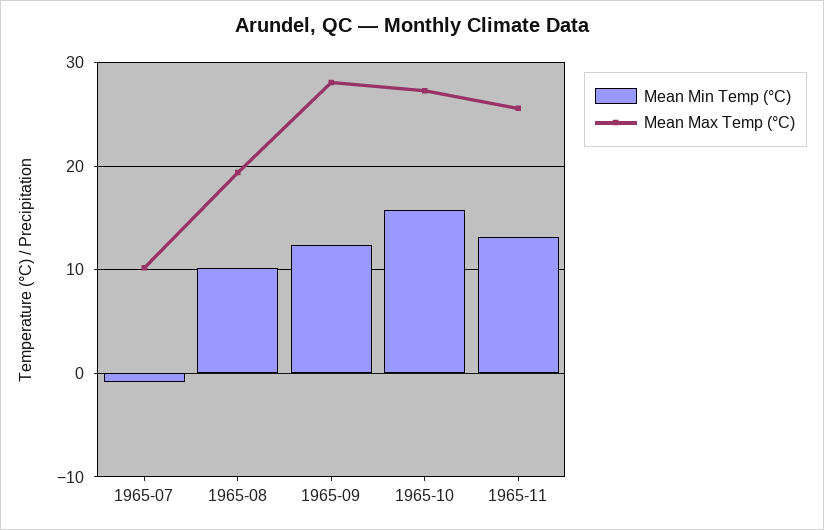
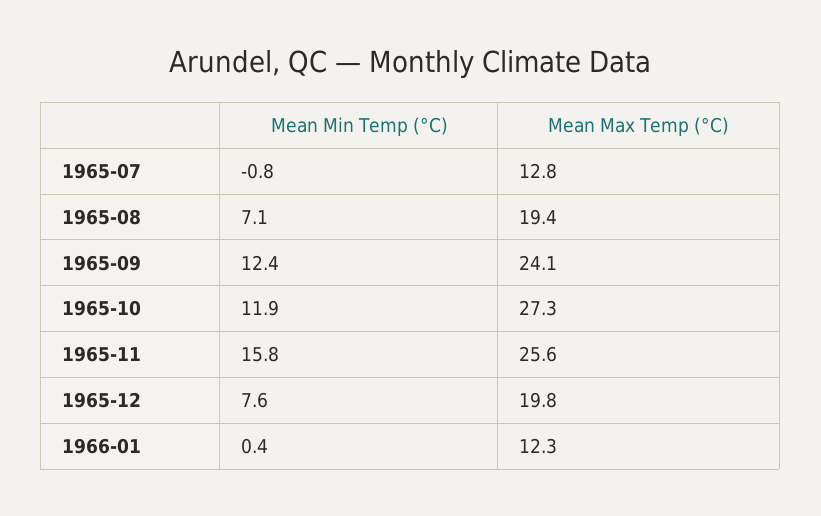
Mean Max Temp (°C), 1965-07: 10 -> 12.8
Mean Min Temp (°C), 1965-08: 10 -> 7.1
Mean Max Temp (°C), 1965-09: 28 -> 24.1
Mean Min Temp (°C), 1965-10: 16 -> 11.9
Mean Min Temp (°C), 1965-11: 13 -> 15.8
Mean Min Temp (°C), 1965-12: none -> 7.6
Mean Max Temp (°C), 1965-12: none -> 19.8
Mean Min Temp (°C), 1966-01: none -> 0.4
Mean Max Temp (°C), 1966-01: none -> 12.3

